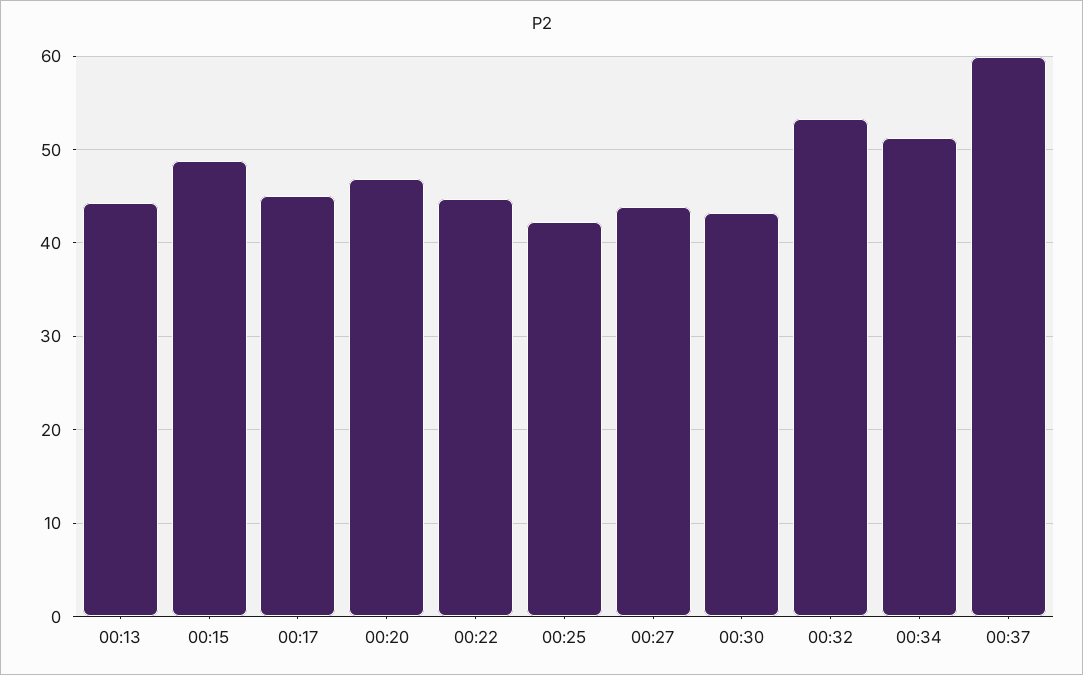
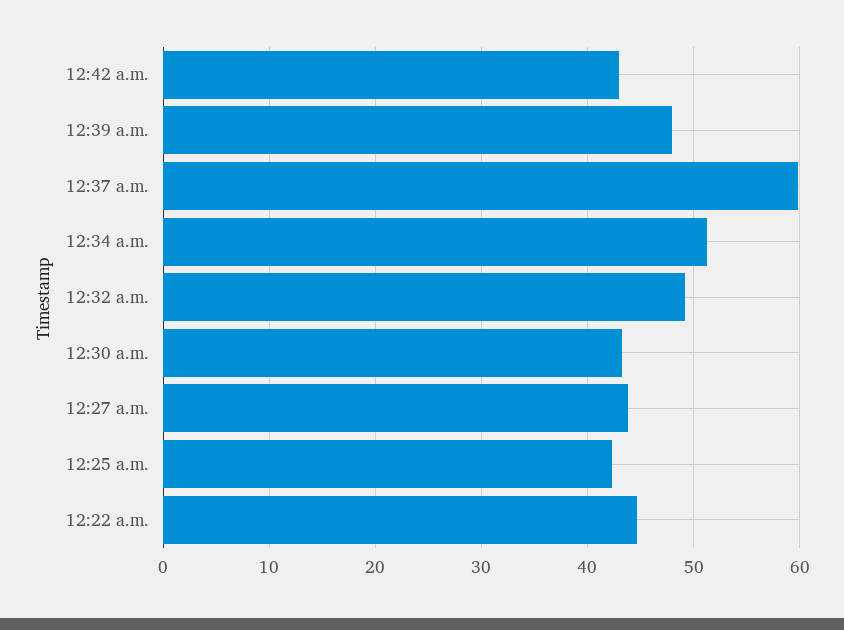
00:13: 44 -> none
00:15: 49 -> none
00:17: 45 -> none
00:20: 47 -> none
00:32: 53 -> 49
12:42 a.m.: none -> 43
12:39 a.m.: none -> 48

